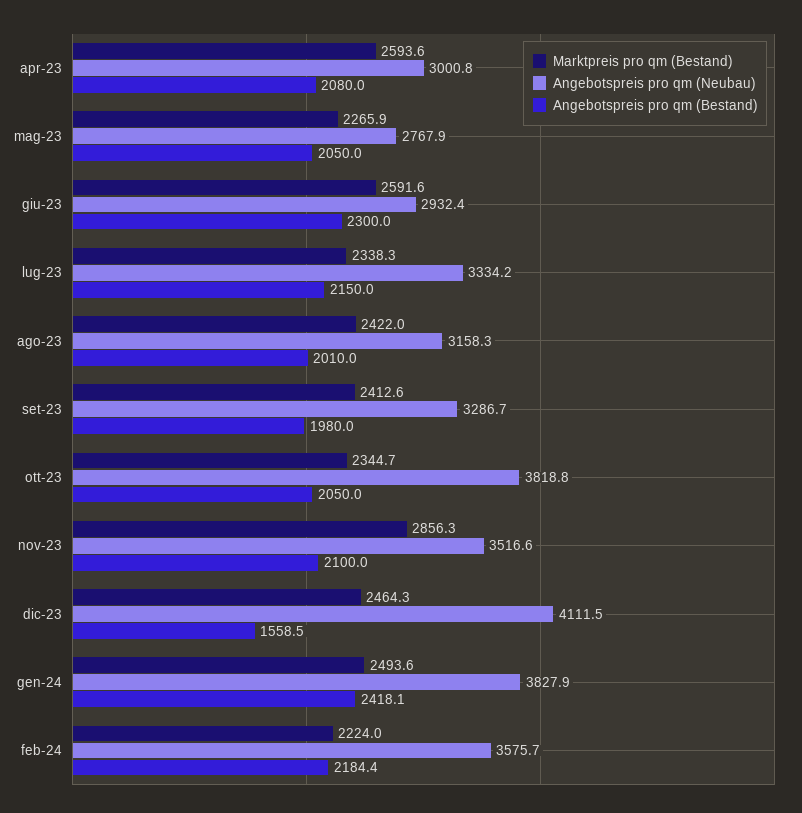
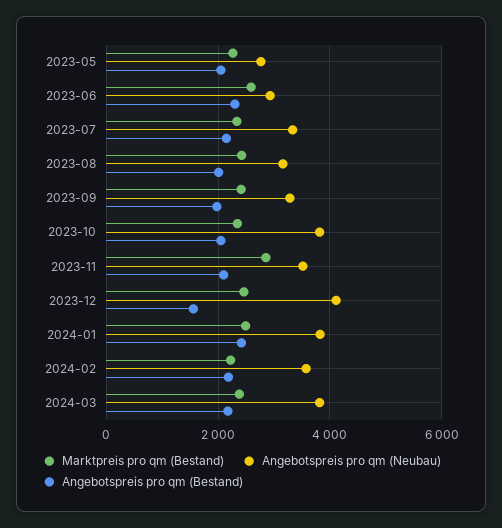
Marktpreis pro qm (Bestand), apr-23: 2593.6 -> none
Angebotspreis pro qm (Neubau), apr-23: 3000.8 -> none
Angebotspreis pro qm (Bestand), apr-23: 2080 -> none
Marktpreis pro qm (Bestand), 2024-03: none -> 2400
Angebotspreis pro qm (Neubau), 2024-03: none -> 3800
Angebotspreis pro qm (Bestand), 2024-03: none -> 2200

